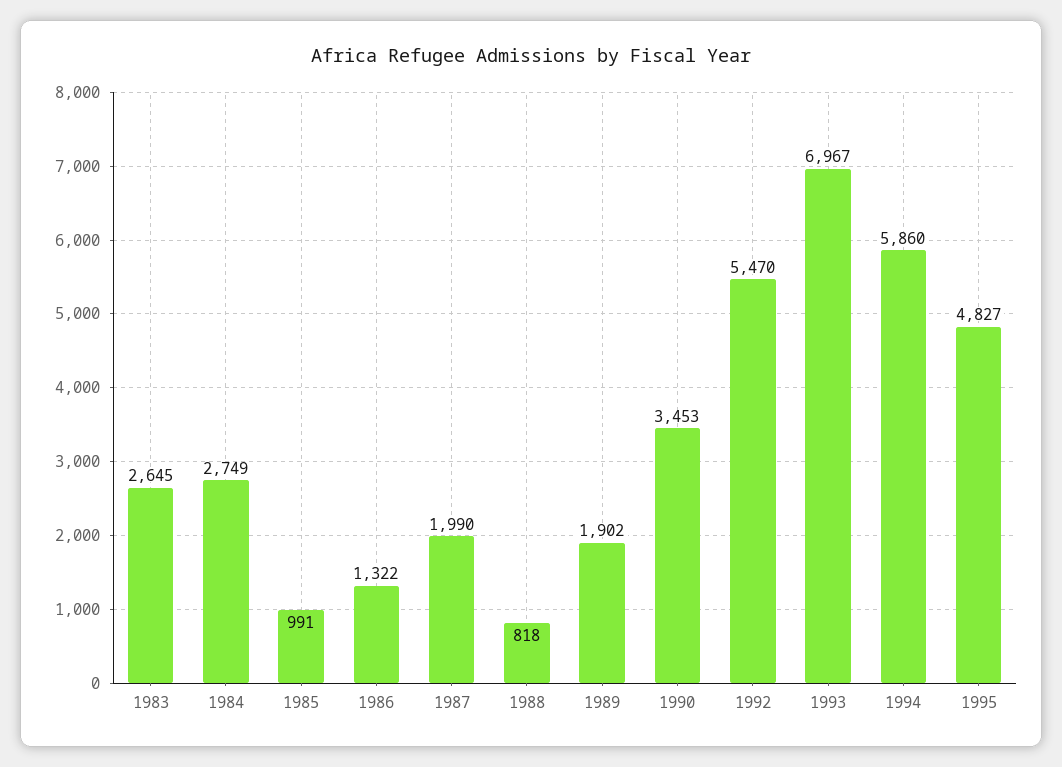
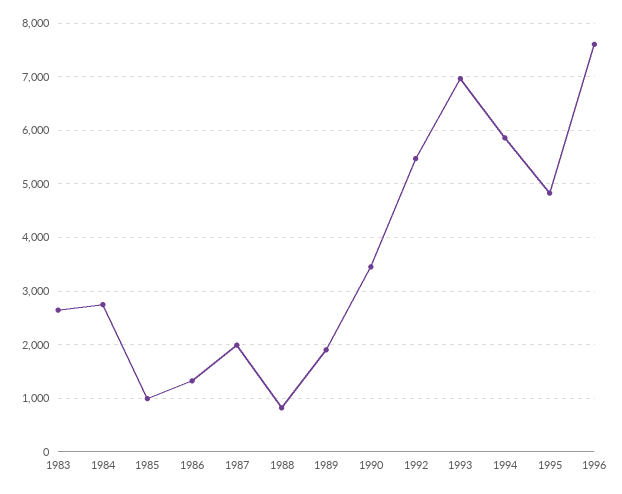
1996: none -> 7600

